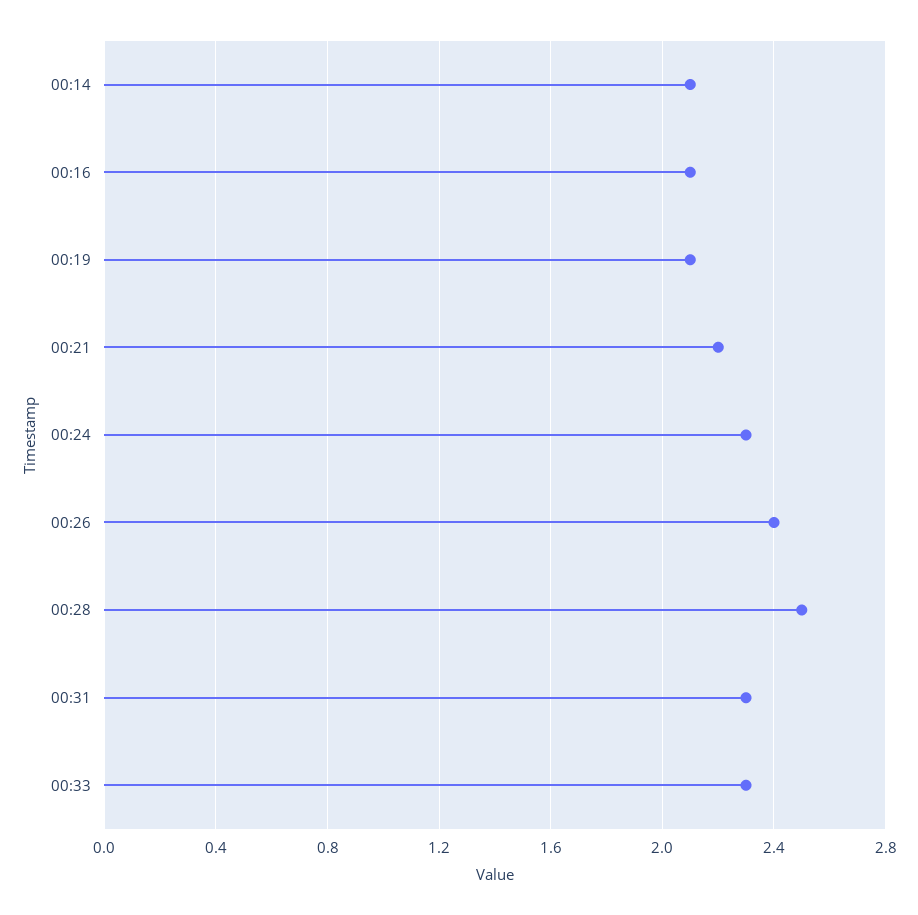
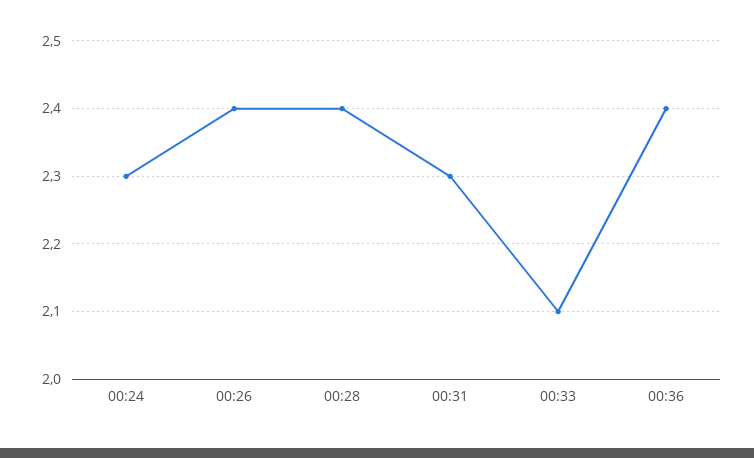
00:14: 2.1 -> none
00:16: 2.1 -> none
00:19: 2.1 -> none
00:21: 2.2 -> none
00:28: 2.5 -> 2.4
00:33: 2.3 -> 2.1
00:36: none -> 2.4

